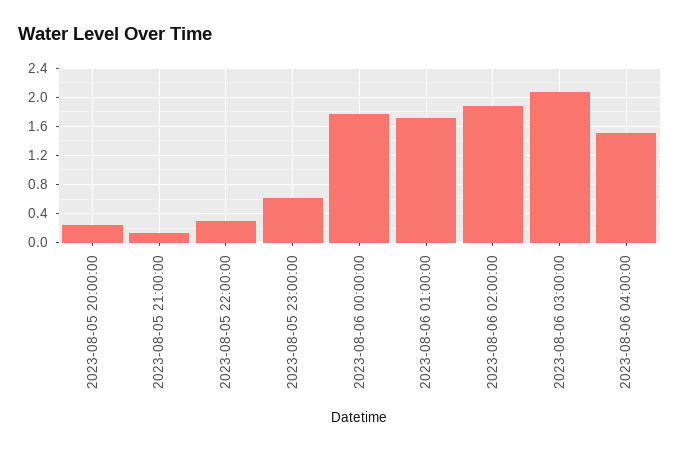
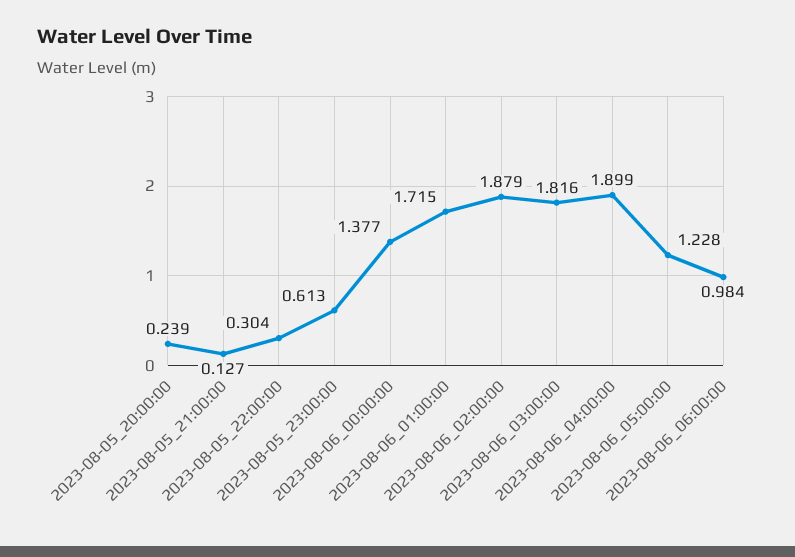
2023-08-06 00:00:00: 1.8 -> 1.377
2023-08-06 03:00:00: 2.1 -> 1.816
2023-08-06 04:00:00: 1.5 -> 1.899
2023-08-06_05:00:00: none -> 1.228
2023-08-06_06:00:00: none -> 0.984

